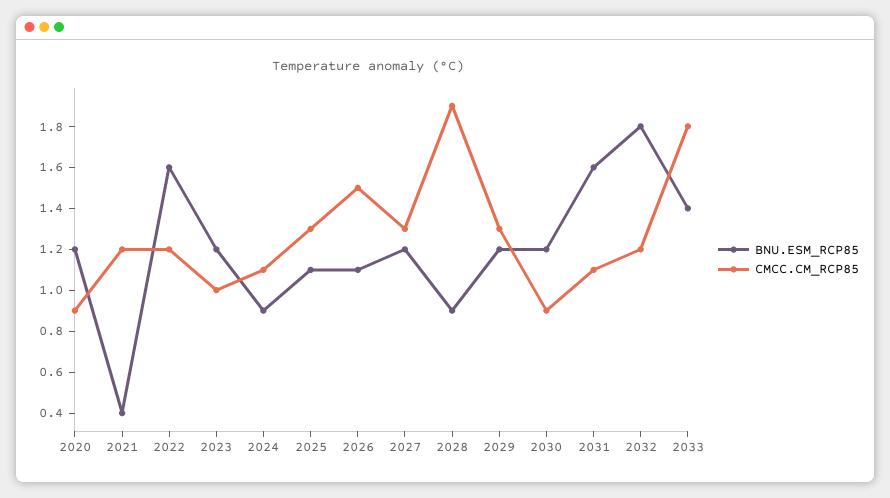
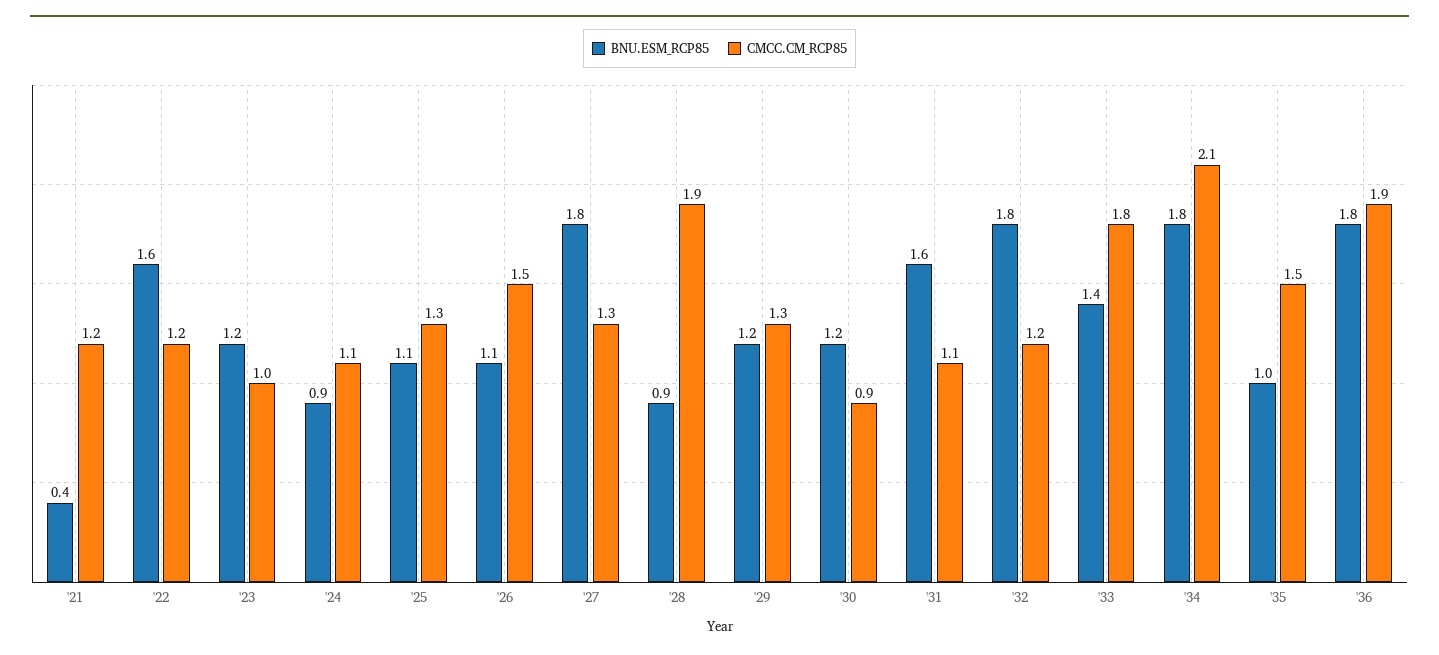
BNU.ESM_RCP85, 2020: 1.2 -> none
CMCC.CM_RCP85, 2020: 0.9 -> none
BNU.ESM_RCP85, 2027: 1.2 -> 1.8
BNU.ESM_RCP85, '34: none -> 1.8
CMCC.CM_RCP85, '34: none -> 2.1
BNU.ESM_RCP85, '35: none -> 1
CMCC.CM_RCP85, '35: none -> 1.5
BNU.ESM_RCP85, '36: none -> 1.8
CMCC.CM_RCP85, '36: none -> 1.9

